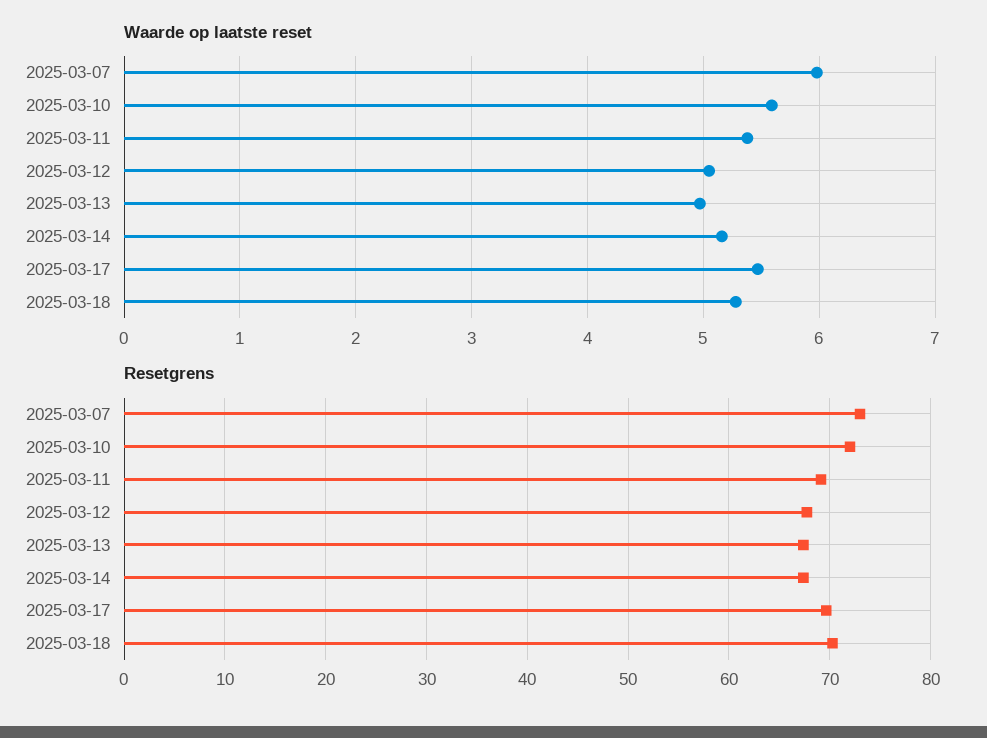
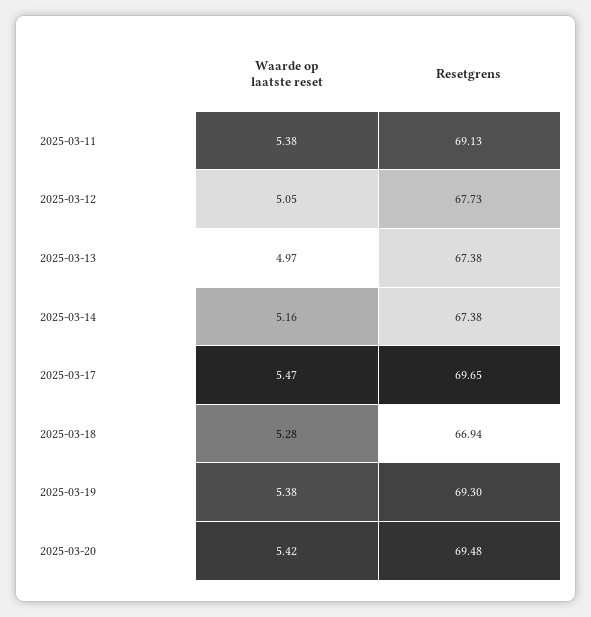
Waarde op laatste reset, 2025-03-07: 6 -> none
Waarde op laatste reset, 2025-03-10: 5.6 -> none
Resetgrens, 2025-03-07: 73 -> none
Resetgrens, 2025-03-10: 72 -> none
Resetgrens, 2025-03-18: 70 -> 66.94
Waarde op laatste reset, 2025-03-19: none -> 5.38
Resetgrens, 2025-03-19: none -> 69.3
Waarde op laatste reset, 2025-03-20: none -> 5.42
Resetgrens, 2025-03-20: none -> 69.48

